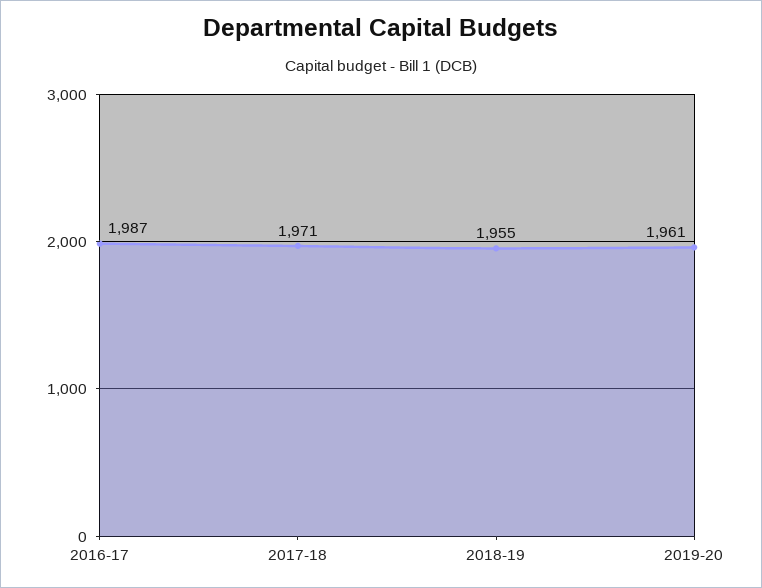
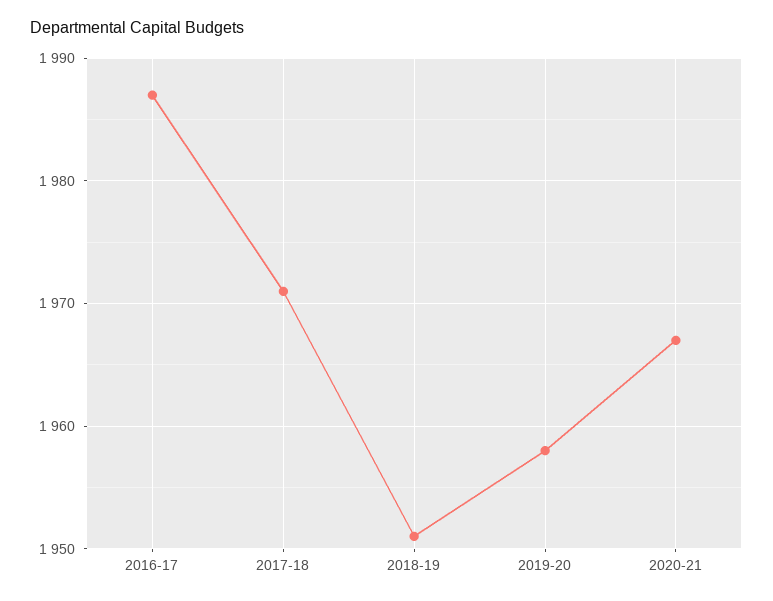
2018-19: 1955 -> 1951
2019-20: 1961 -> 1958
2020-21: none -> 1967

